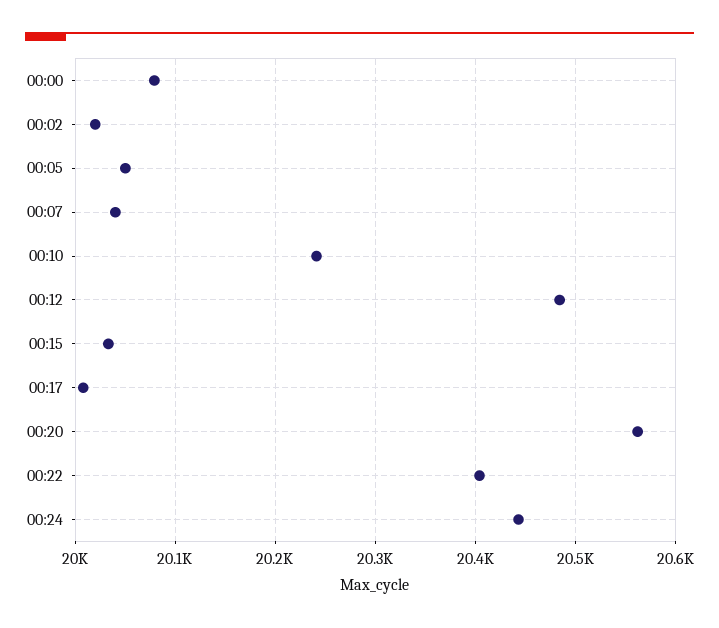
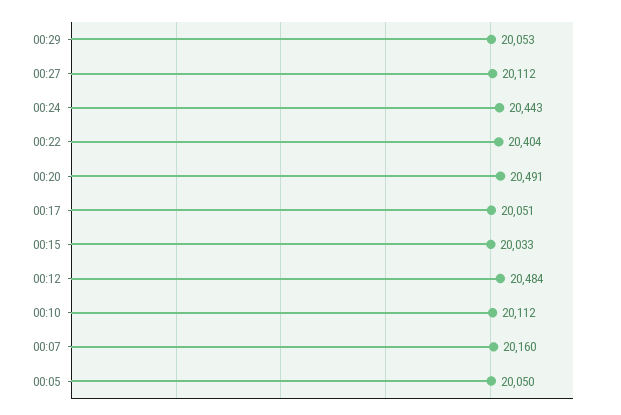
00:00: 20080 -> none
00:02: 20020 -> none
00:07: 20040 -> 20160
00:10: 20240 -> 20112
00:17: 20010 -> 20051
00:20: 20560 -> 20491
00:29: none -> 20053
00:27: none -> 20112

